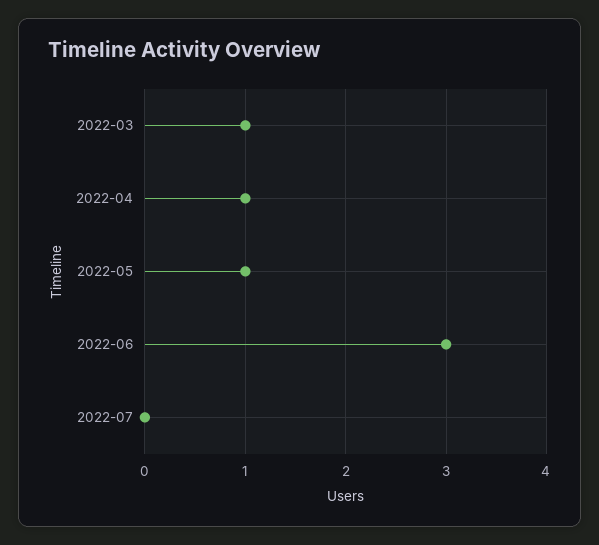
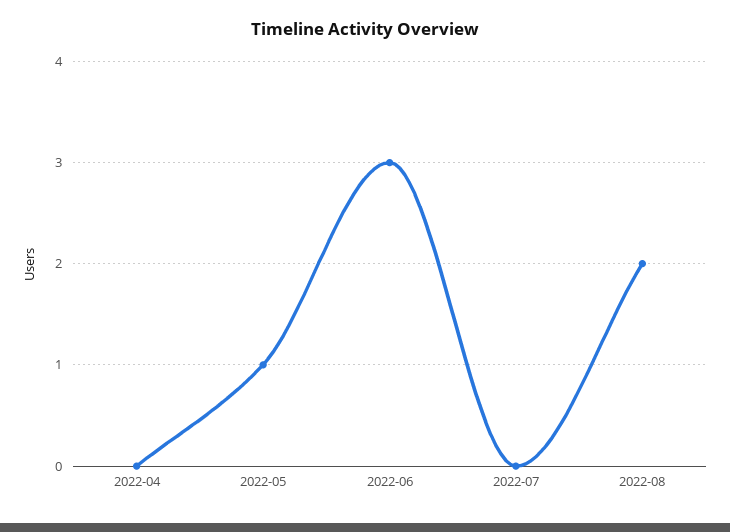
2022-03: 1 -> none
2022-04: 1 -> 0
2022-08: none -> 2

